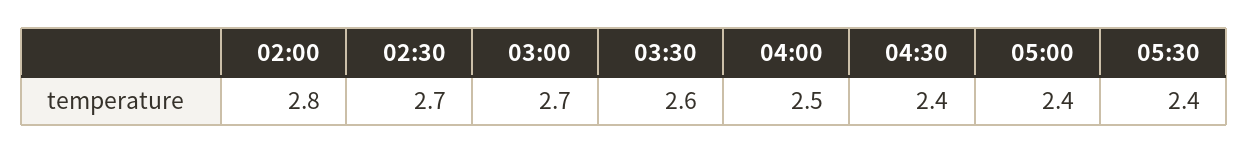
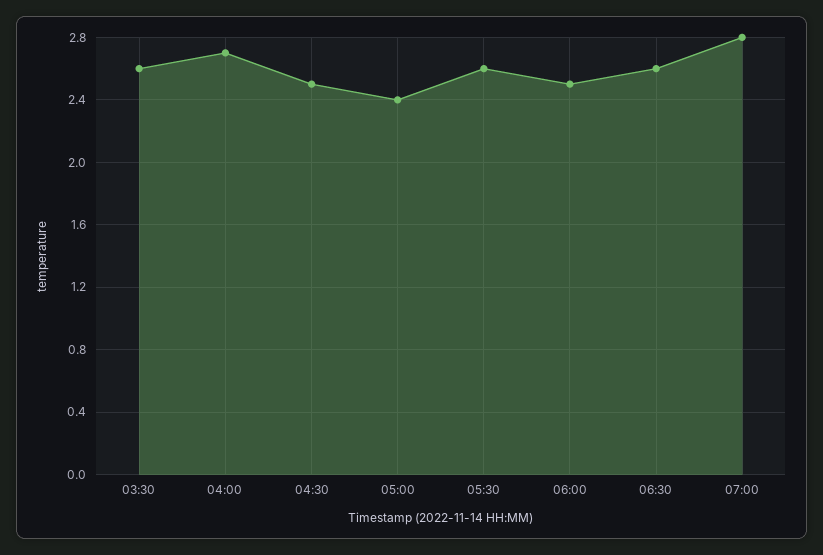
02:00: 2.8 -> none
02:30: 2.7 -> none
03:00: 2.7 -> none
04:00: 2.5 -> 2.7
04:30: 2.4 -> 2.5
05:30: 2.4 -> 2.6
06:00: none -> 2.5
06:30: none -> 2.6
07:00: none -> 2.8

